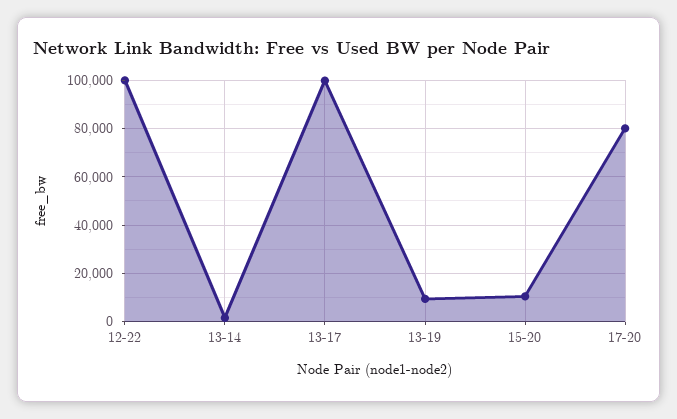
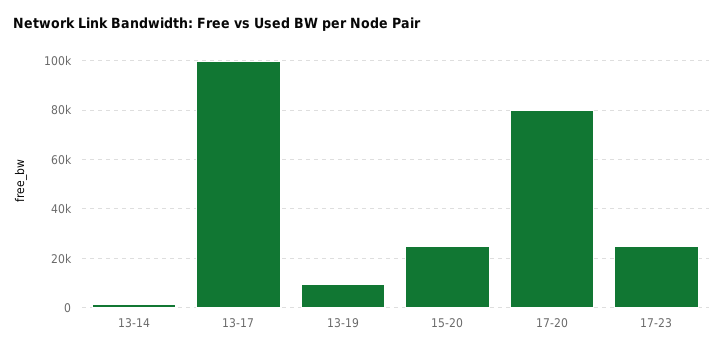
12-22: 100000 -> none
15-20: 10000 -> 25000
17-23: none -> 25000

